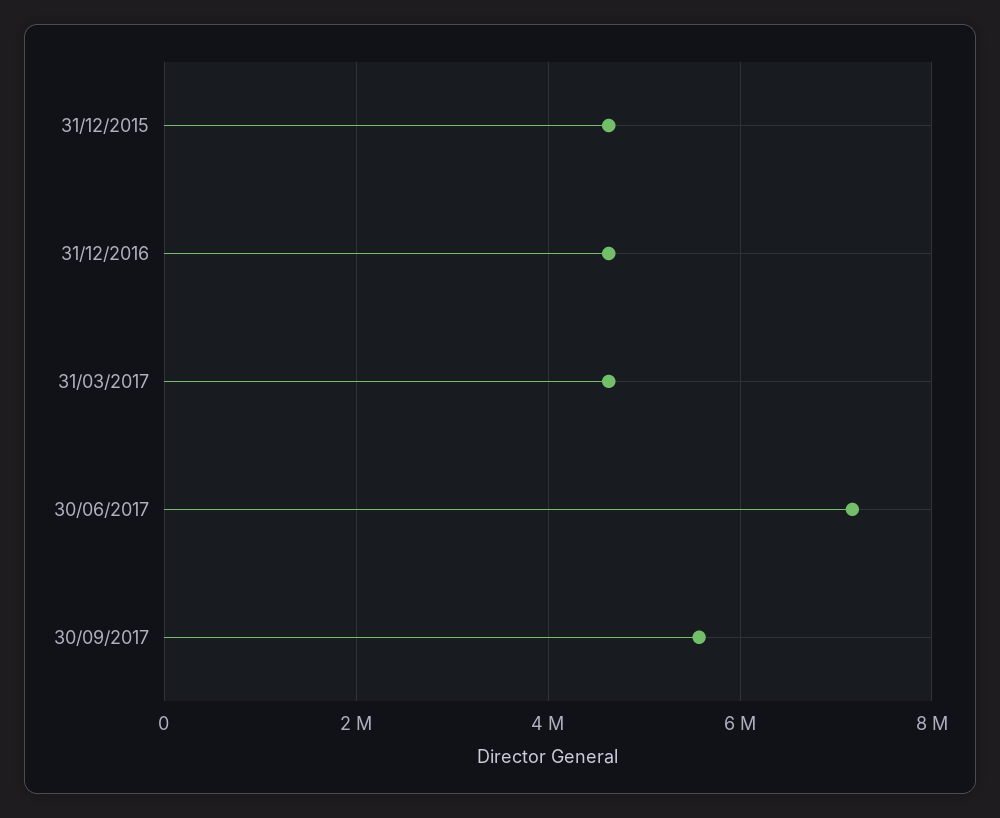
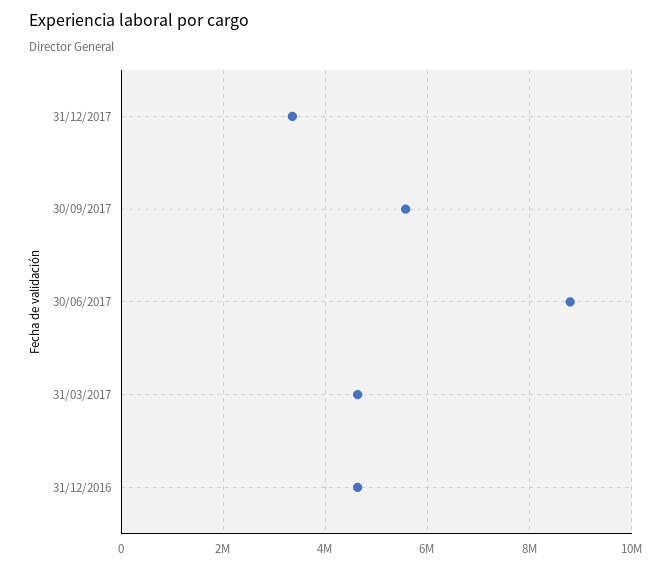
31/12/2015: 4600000 -> none
30/06/2017: 7200000 -> 8800000
31/12/2017: none -> 3400000

